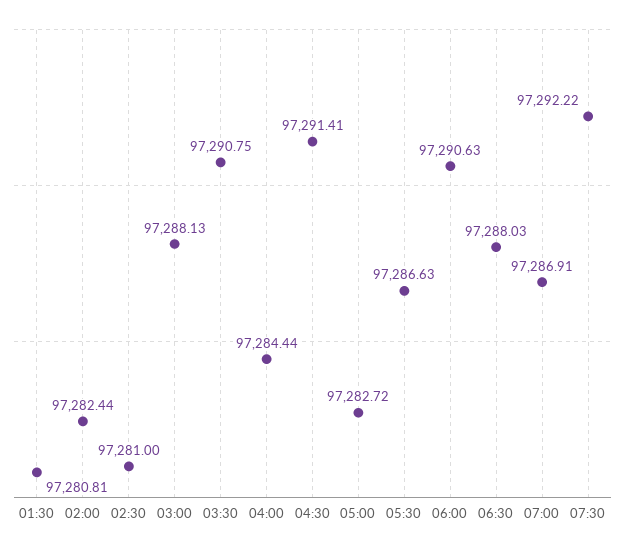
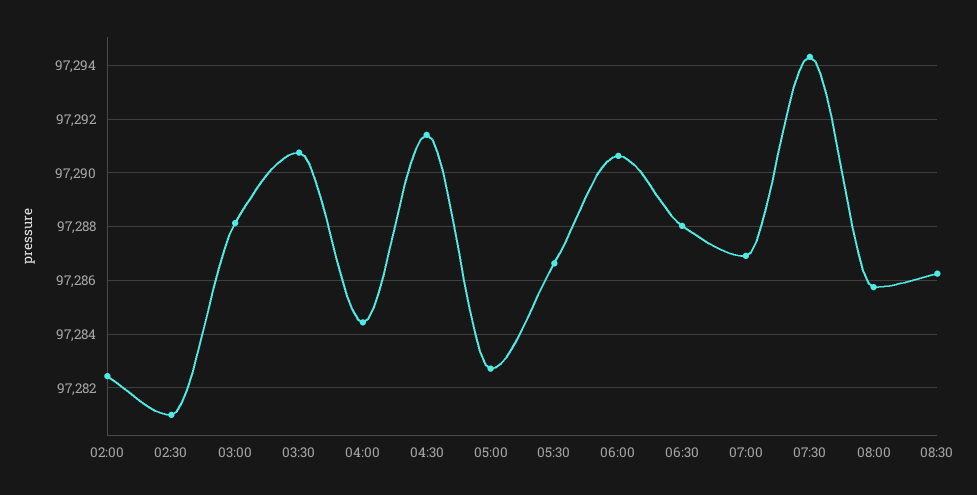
01:30: 97280.81 -> none
07:30: 97292.22 -> 97294.25
08:00: none -> 97285.75
08:30: none -> 97286.25

